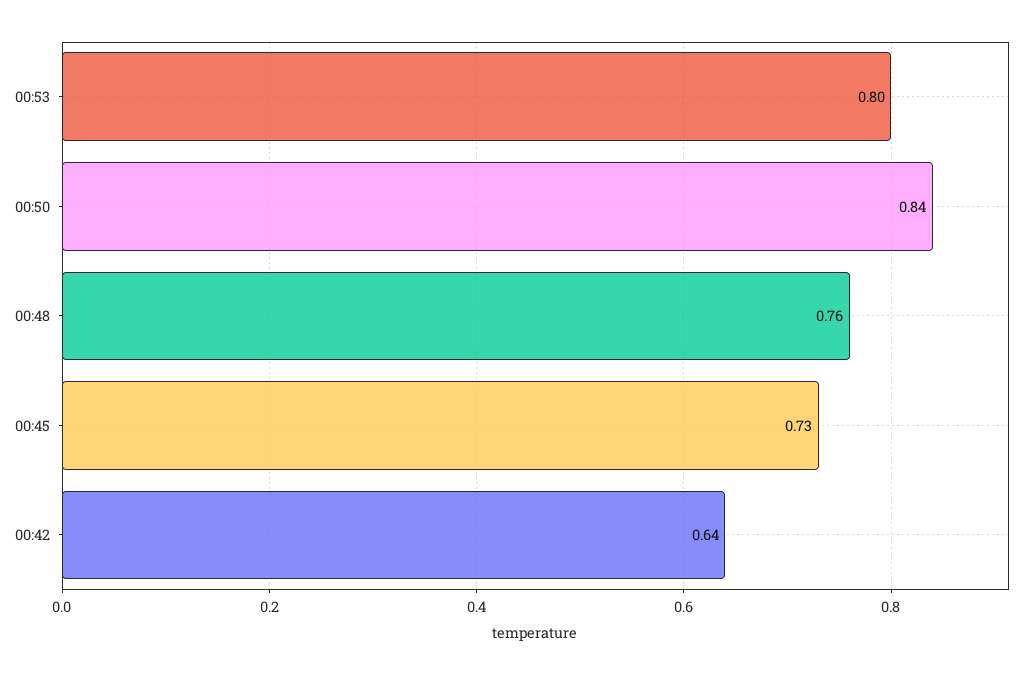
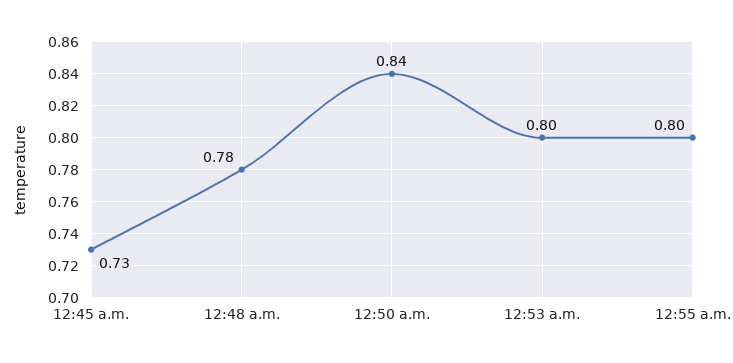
00:48: 0.76 -> 0.78
00:42: 0.64 -> none
12:55 a.m.: none -> 0.8

